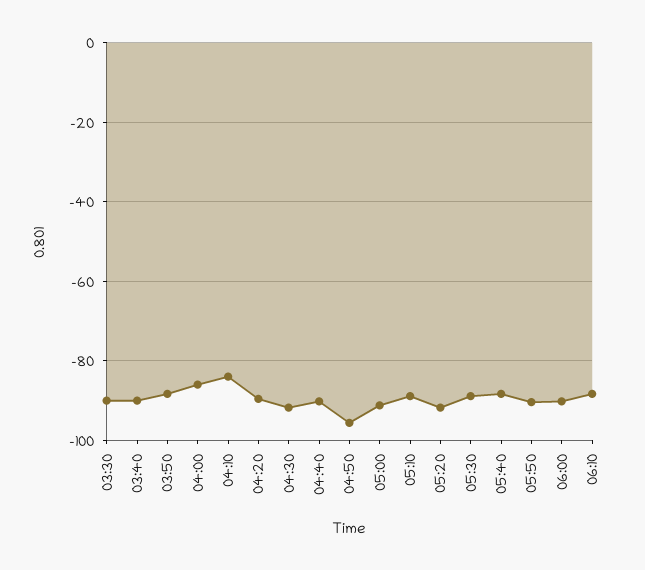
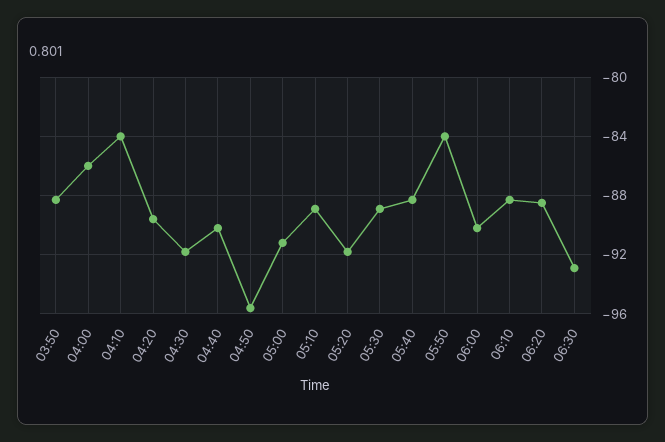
03:30: -90 -> none
03:40: -90 -> none
05:50: -90 -> -84
06:20: none -> -88.5
06:30: none -> -93

